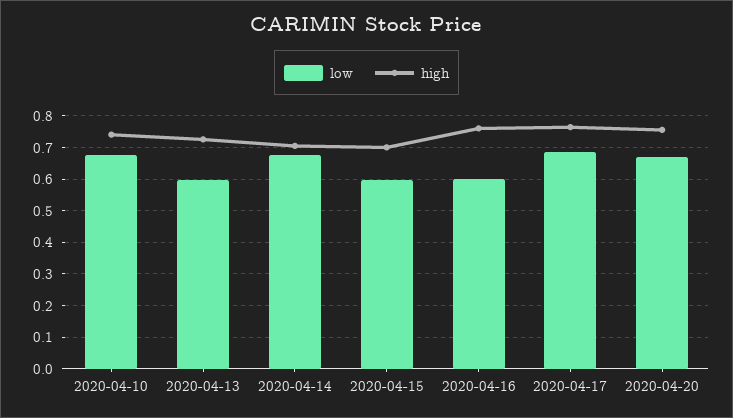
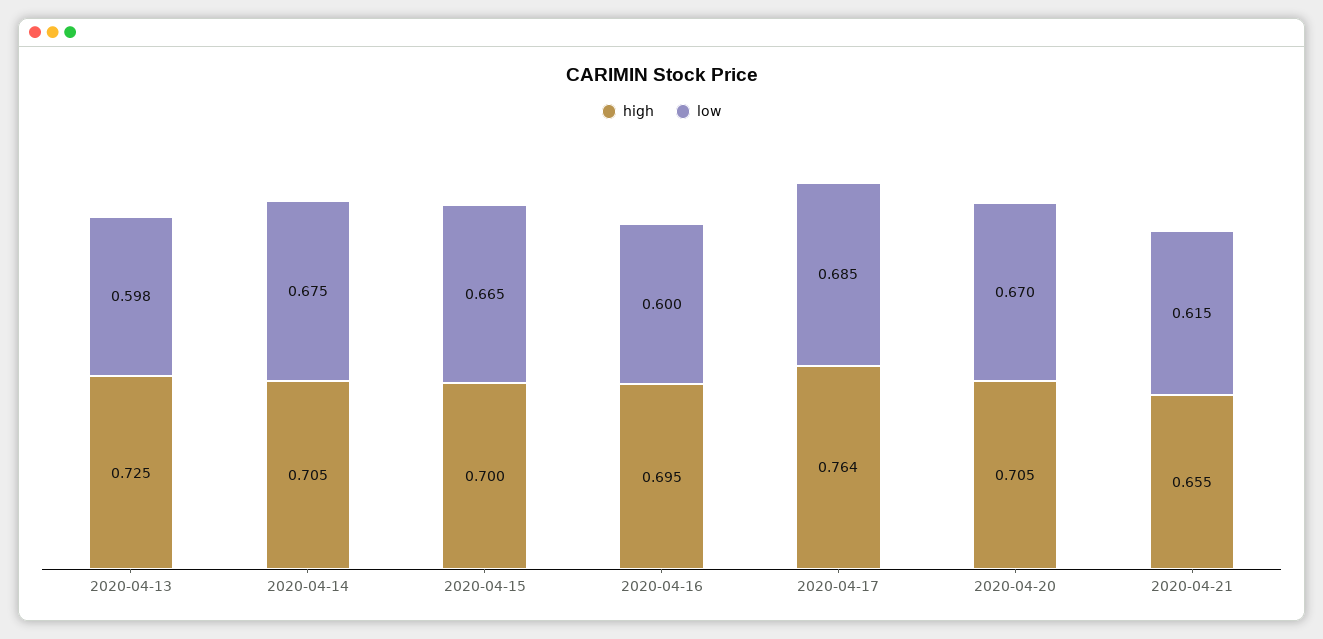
low, 2020-04-10: 0.68 -> none
high, 2020-04-10: 0.74 -> none
low, 2020-04-15: 0.6 -> 0.665
high, 2020-04-16: 0.76 -> 0.695
high, 2020-04-20: 0.76 -> 0.705
high, 2020-04-21: none -> 0.655
low, 2020-04-21: none -> 0.615

